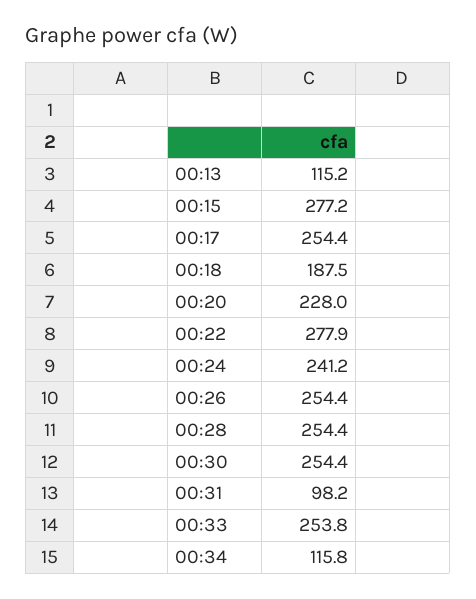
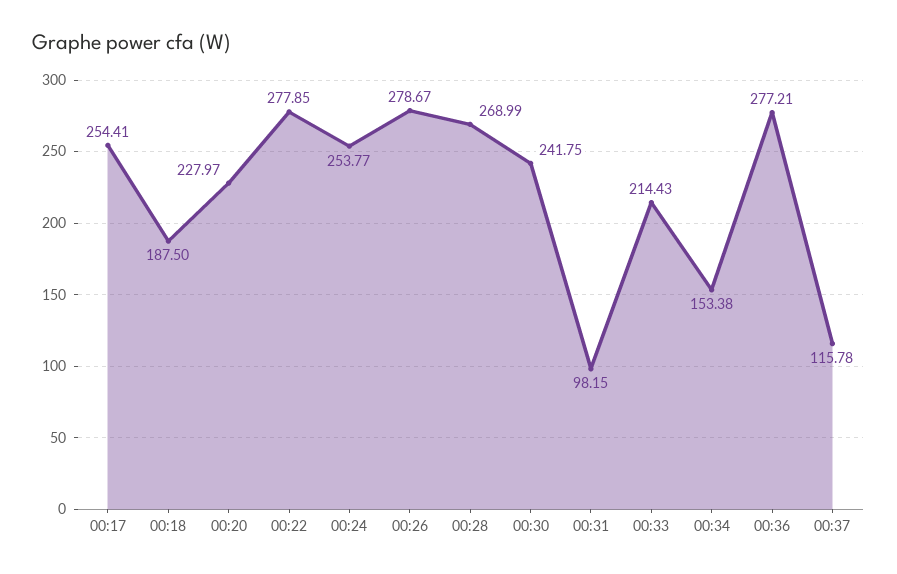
00:13: 115.2 -> none
00:15: 277.2 -> none
00:24: 241.2 -> 253.77
00:26: 254.4 -> 278.67
00:28: 254.4 -> 268.99
00:30: 254.4 -> 241.75
00:33: 253.8 -> 214.43
00:34: 115.8 -> 153.38
00:36: none -> 277.21
00:37: none -> 115.78

